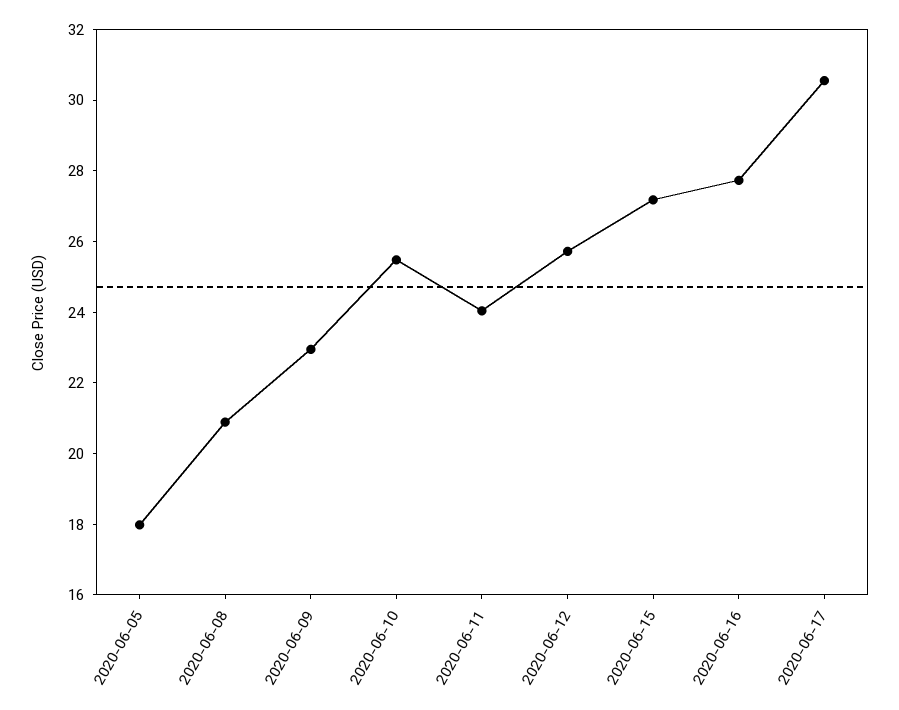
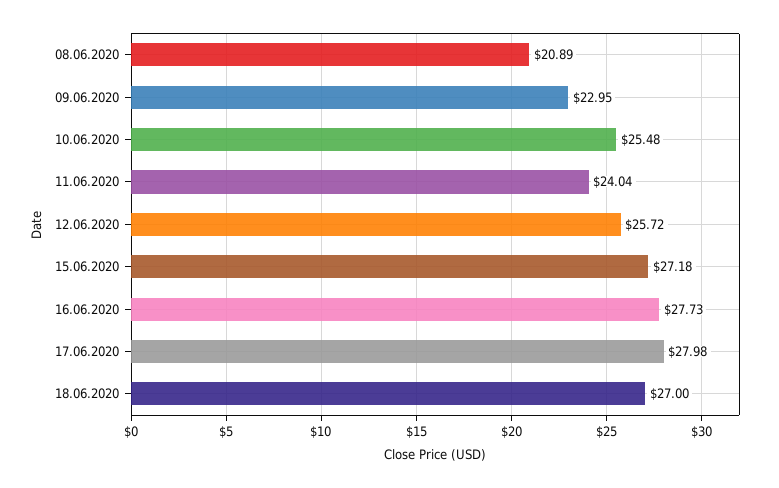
2020-06-05: 18 -> none
2020-06-17: 30.5 -> 27.98
18.06.2020: none -> 27

